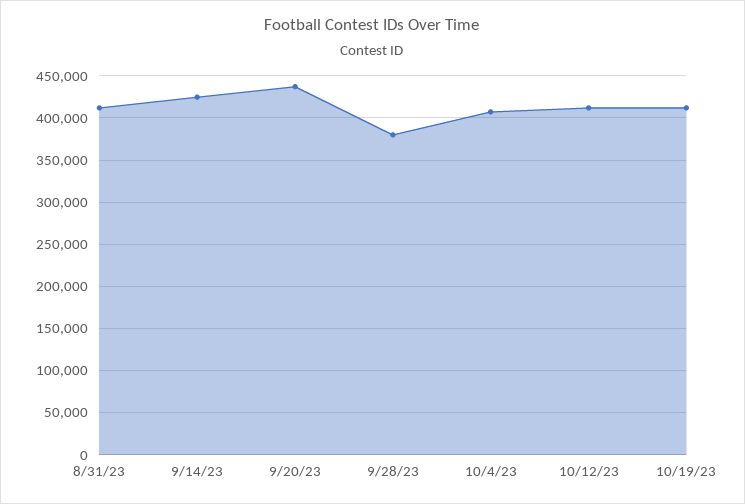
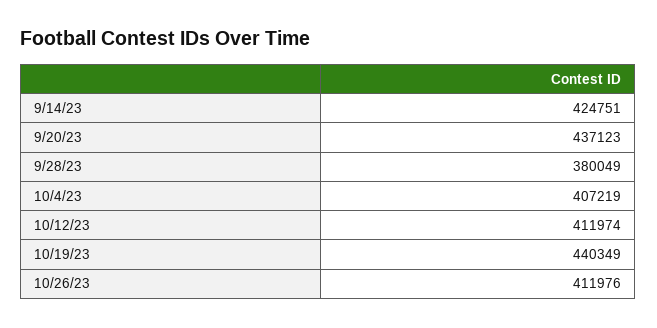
8/31/23: 410000 -> none
10/19/23: 410000 -> 440349
10/26/23: none -> 411976

